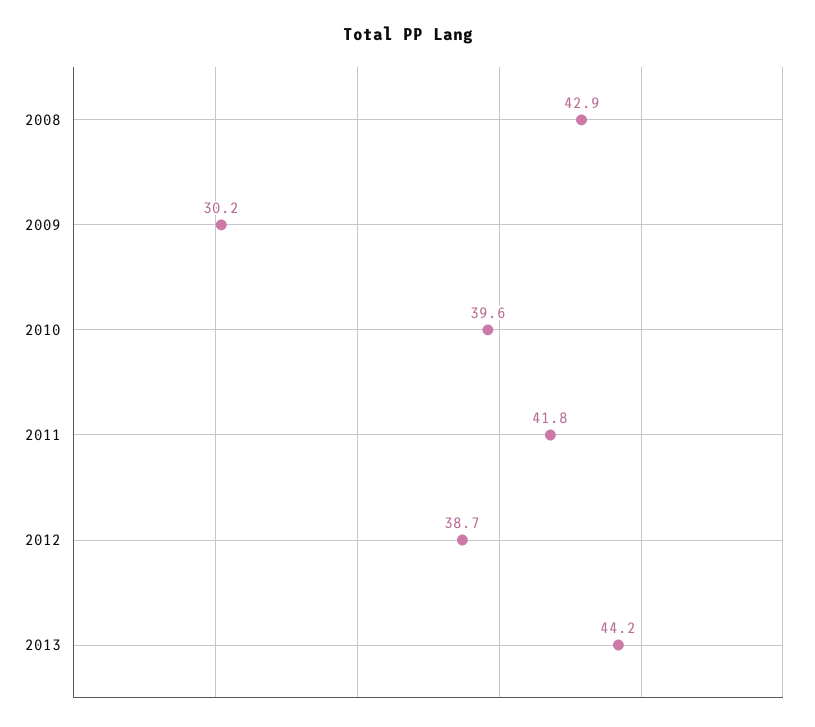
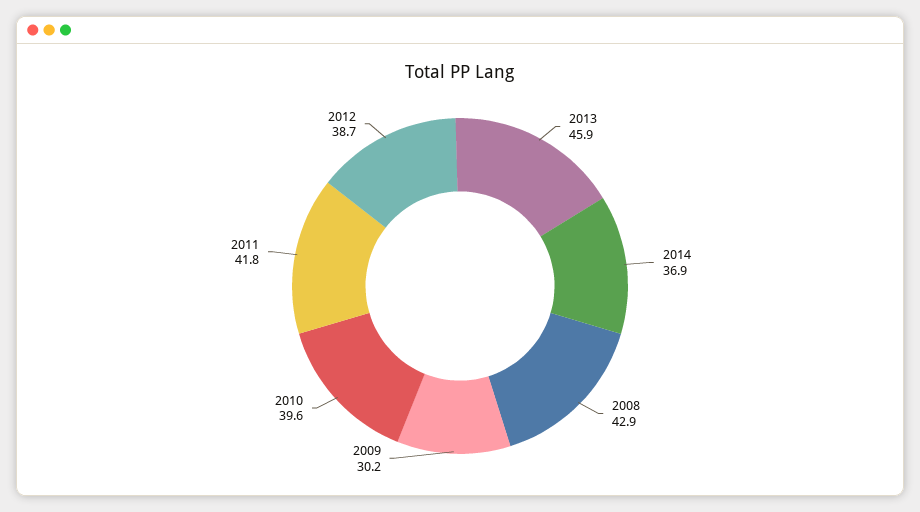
2013: 44.2 -> 45.9
2014: none -> 36.9

